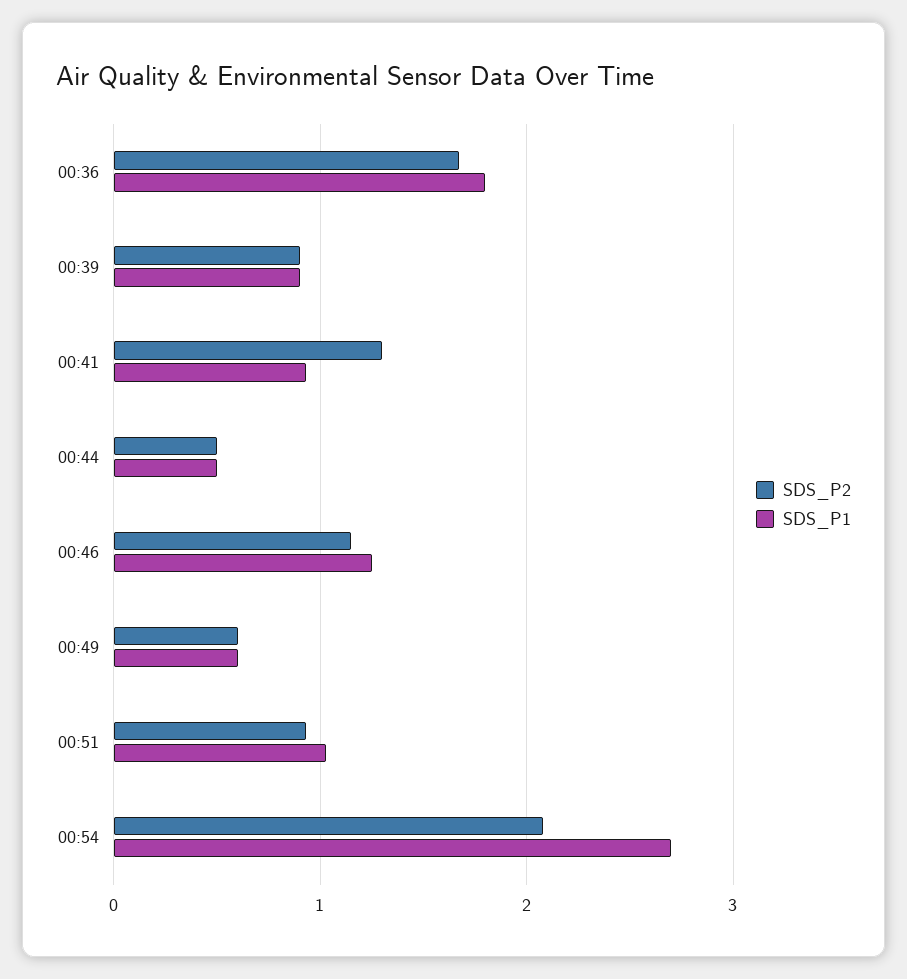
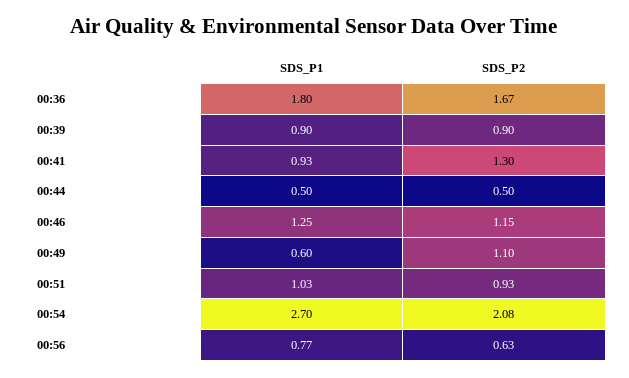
SDS_P2, 00:49: 0.6 -> 1.1
SDS_P1, 00:56: none -> 0.77
SDS_P2, 00:56: none -> 0.63

